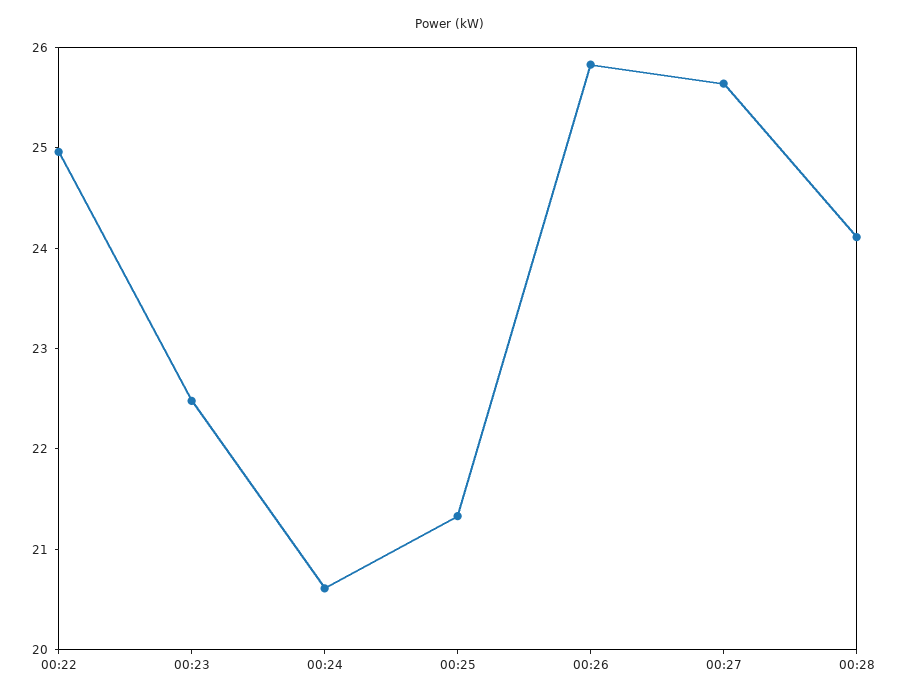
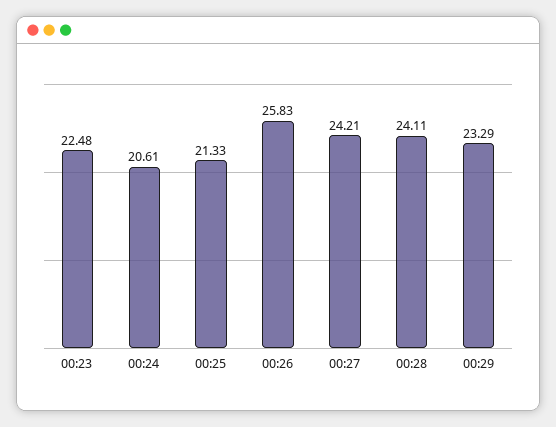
00:22: 25 -> none
00:27: 25.6 -> 24.21
00:29: none -> 23.29

